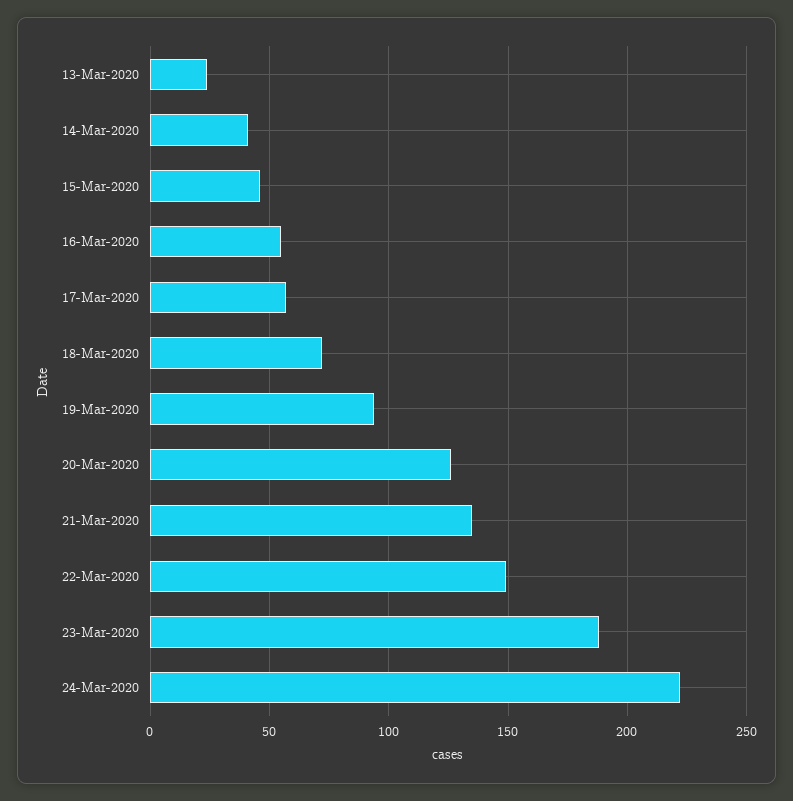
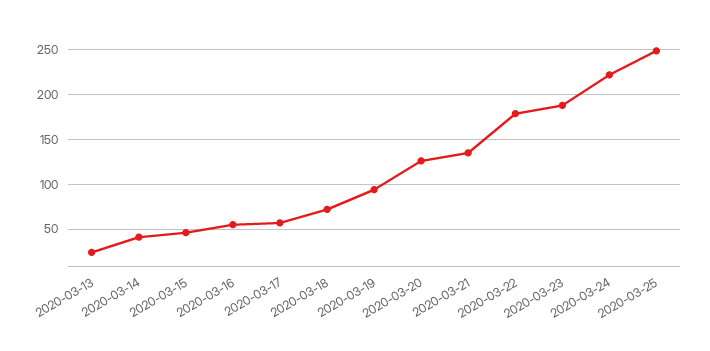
22-Mar-2020: 150 -> 180
2020-03-25: none -> 250

